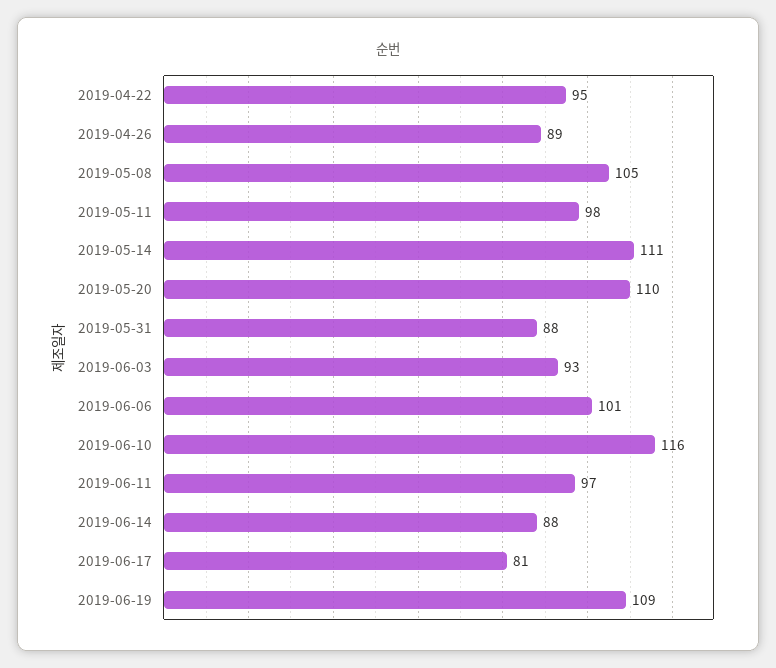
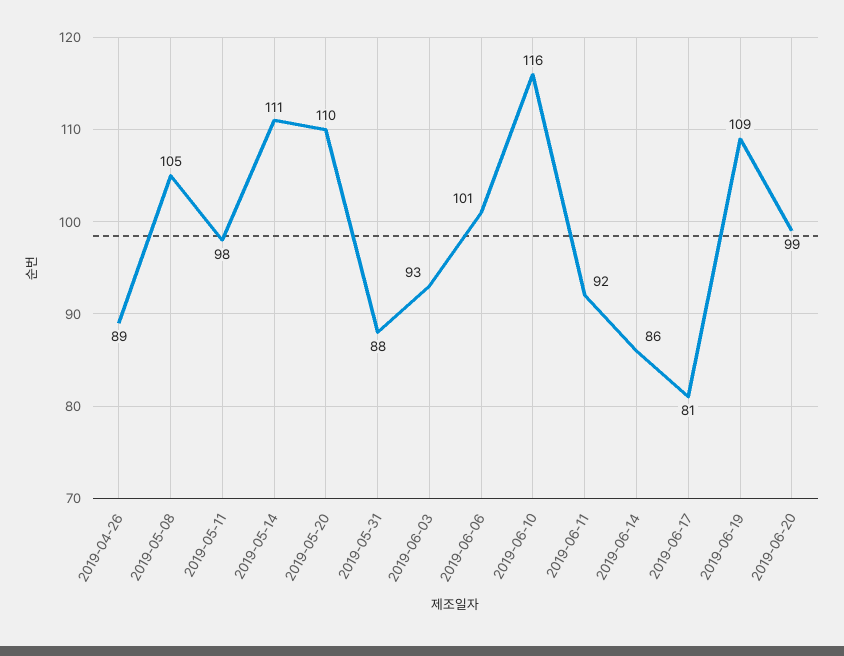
2019-04-22: 95 -> none
2019-06-11: 97 -> 92
2019-06-14: 88 -> 86
2019-06-20: none -> 99

